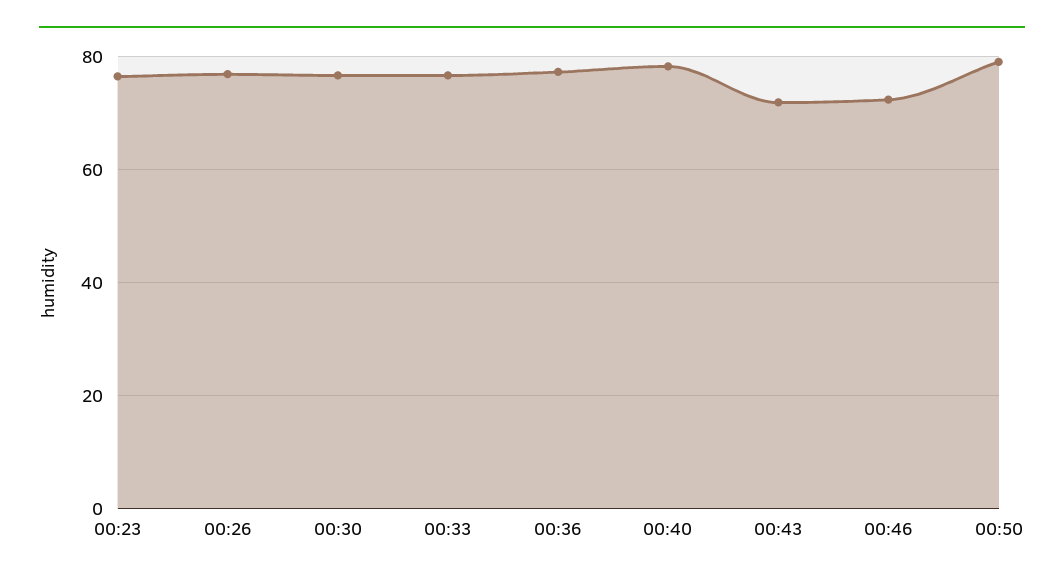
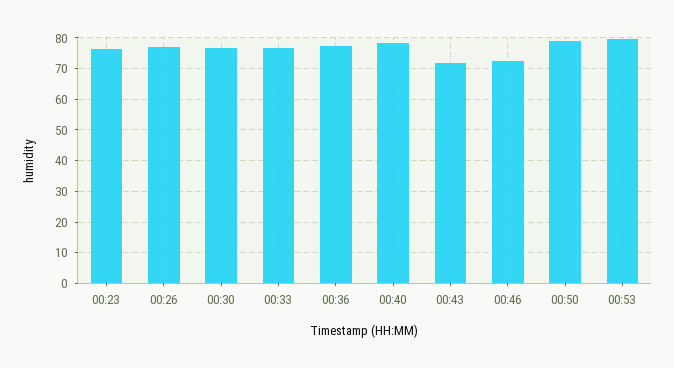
00:53: none -> 80

